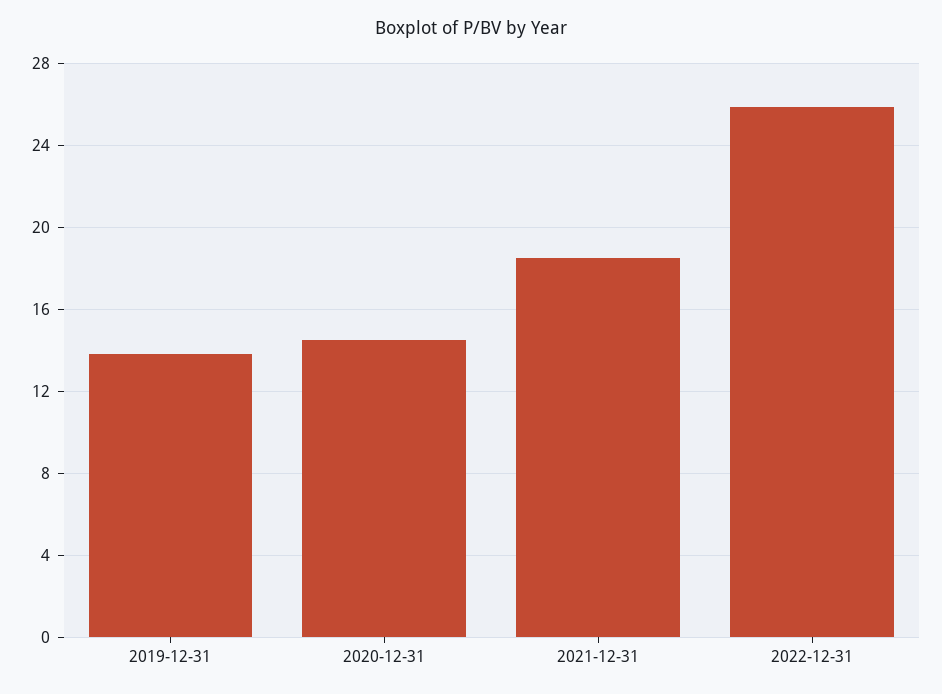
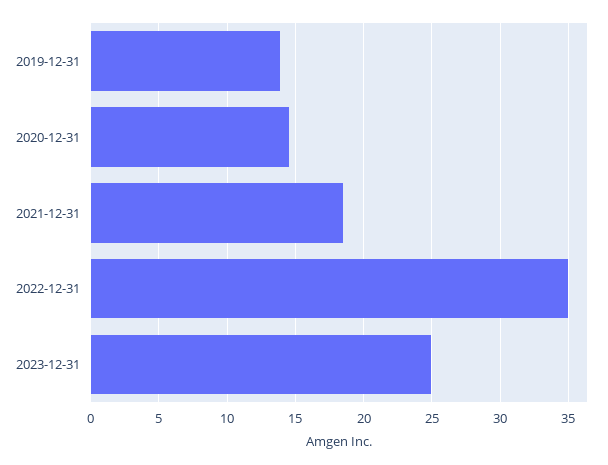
2022-12-31: 26 -> 35
2023-12-31: none -> 25

